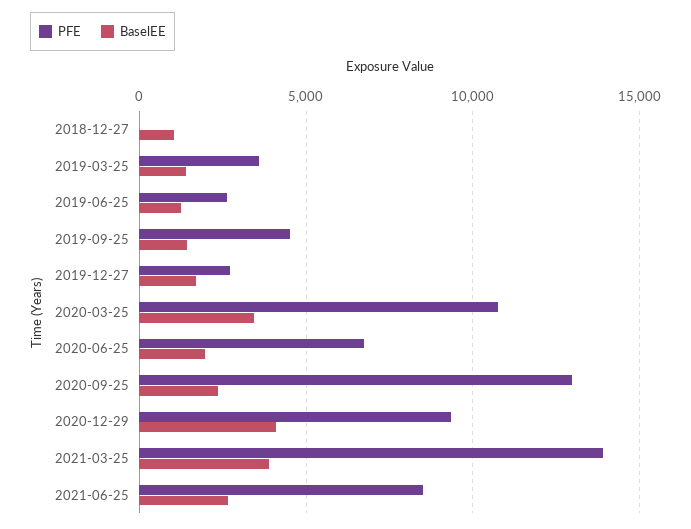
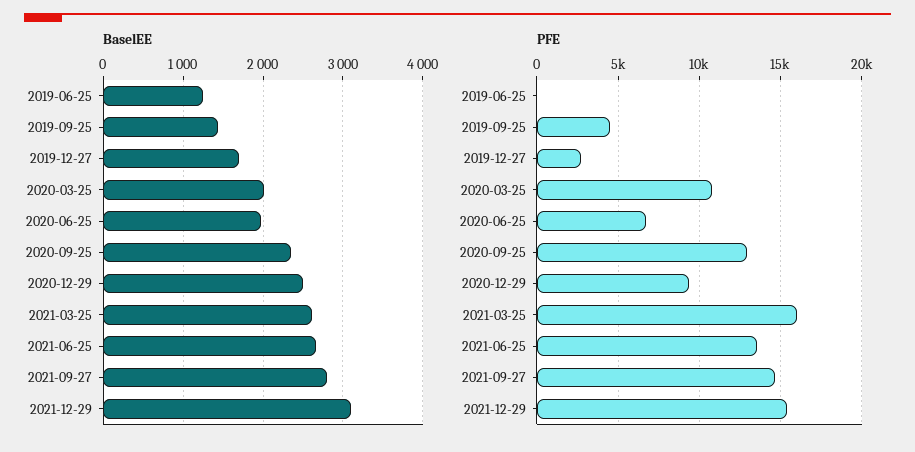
PFE, 2018-12-27: 0 -> none
BaselEE, 2018-12-27: 1000 -> none
PFE, 2019-03-25: 3500 -> none
BaselEE, 2019-03-25: 1500 -> none
PFE, 2019-06-25: 2500 -> 0
BaselEE, 2020-03-25: 3500 -> 2000
BaselEE, 2020-12-29: 4000 -> 2500
PFE, 2021-03-25: 14000 -> 16000
BaselEE, 2021-03-25: 4000 -> 2600
PFE, 2021-06-25: 8500 -> 13500
BaselEE, 2021-09-27: none -> 2800
BaselEE, 2021-12-29: none -> 3100
PFE, 2021-09-27: none -> 14500
PFE, 2021-12-29: none -> 15500

